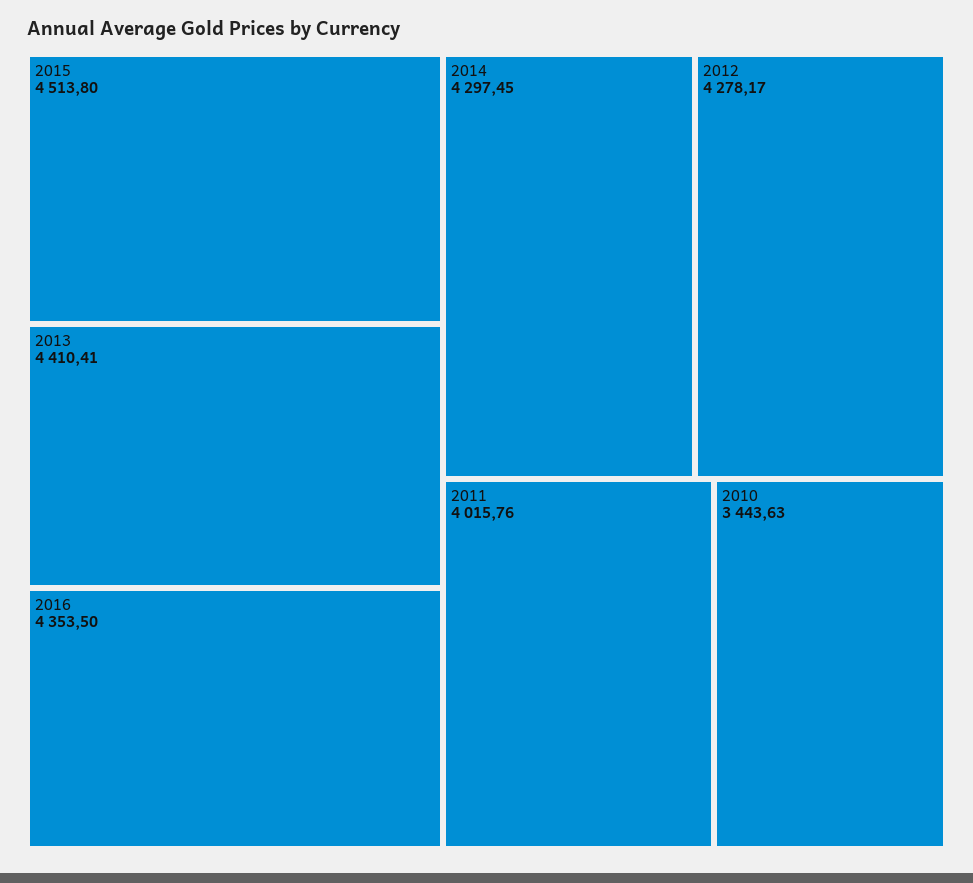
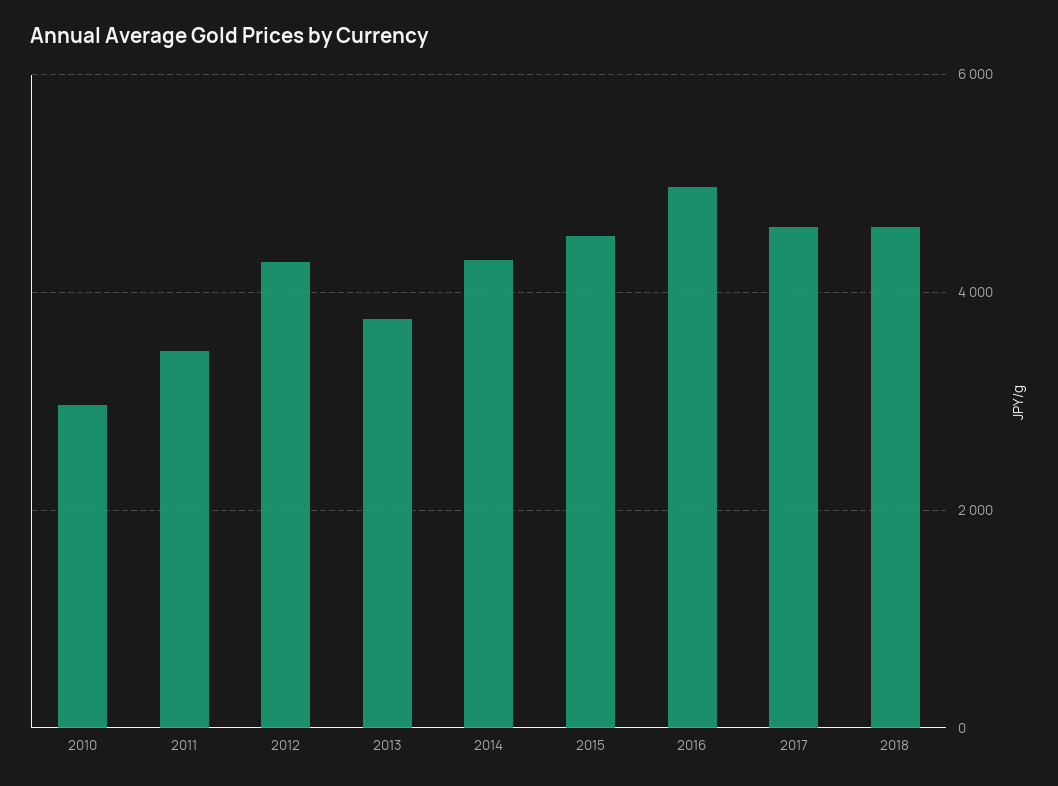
2013: 4410.41 -> 3800
2016: 4353.5 -> 5000
2011: 4015.76 -> 3400
2010: 3443.63 -> 3000
2017: none -> 4600
2018: none -> 4600

